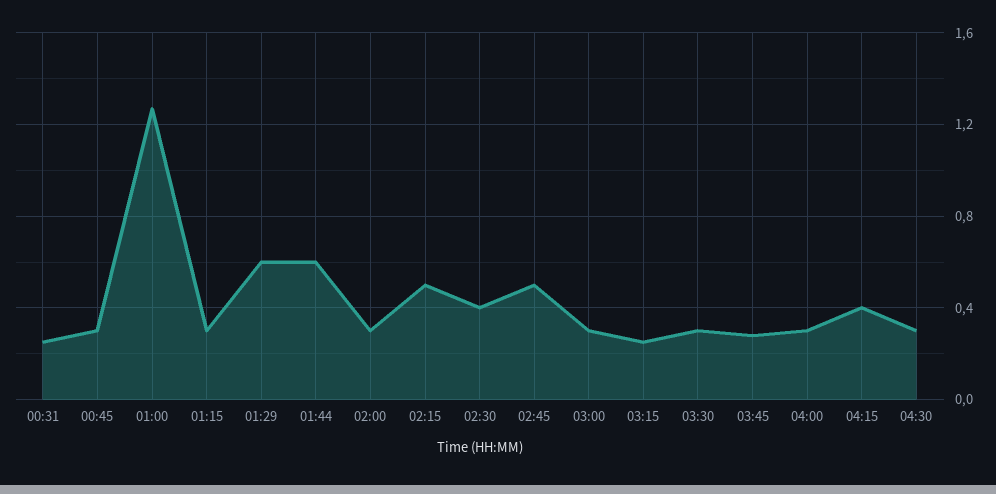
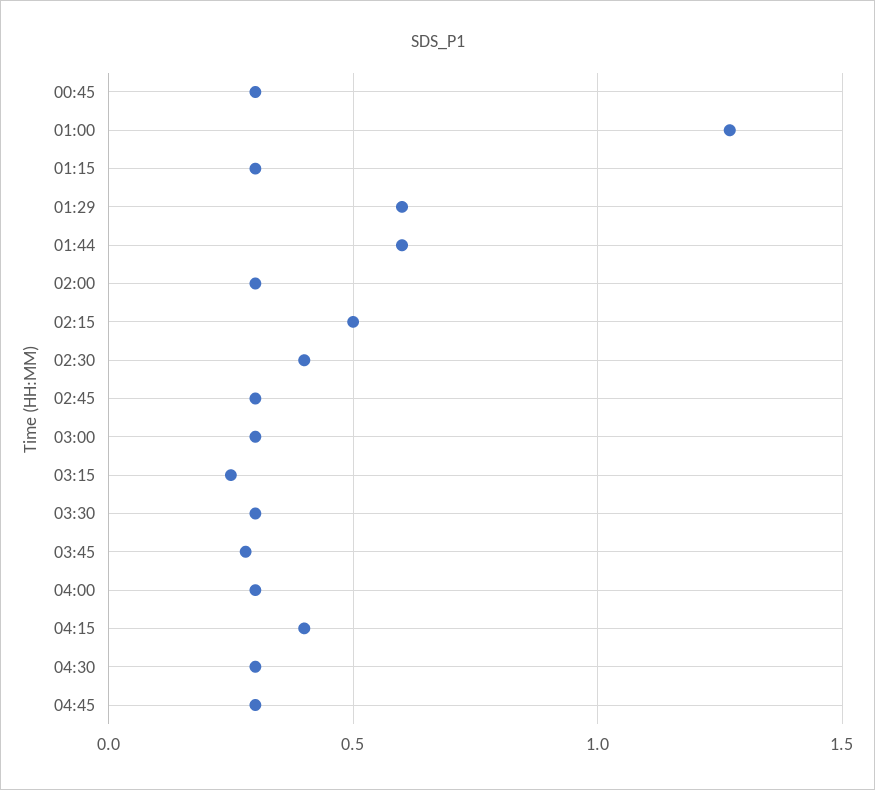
00:31: 0.25 -> none
02:45: 0.5 -> 0.3
04:45: none -> 0.3

